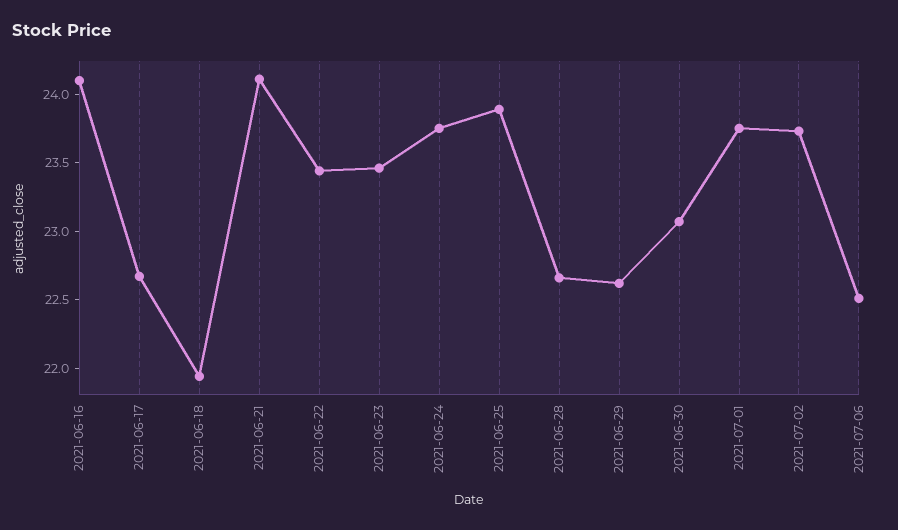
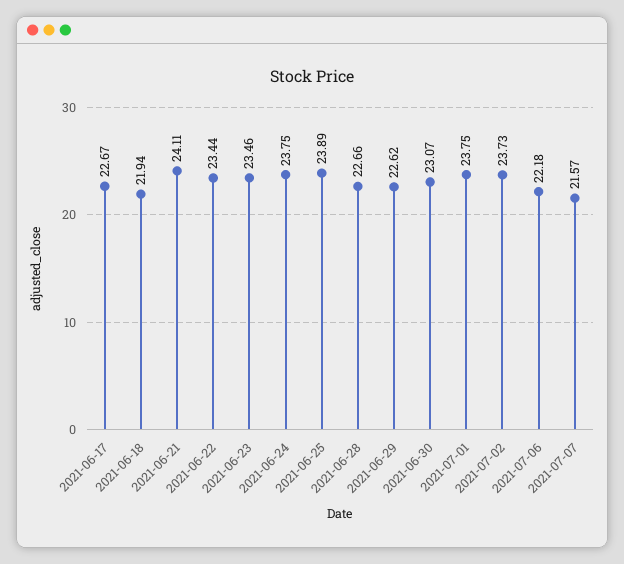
2021-06-16: 24.1 -> none
2021-07-06: 22.5 -> 22.18
2021-07-07: none -> 21.57

